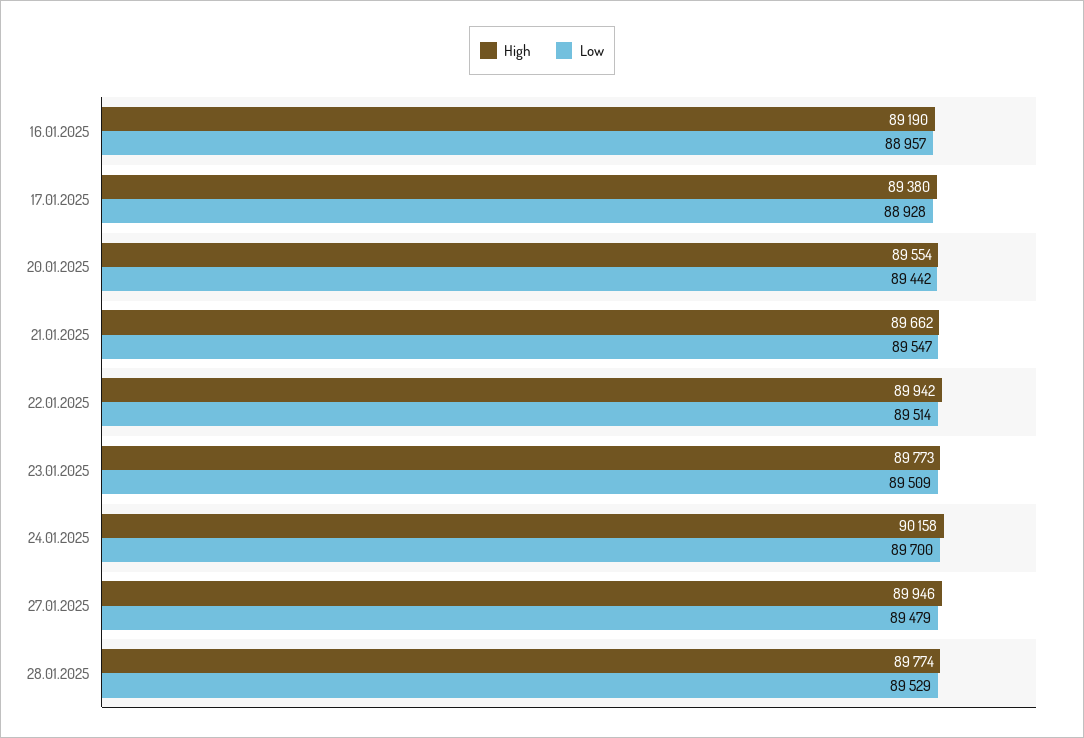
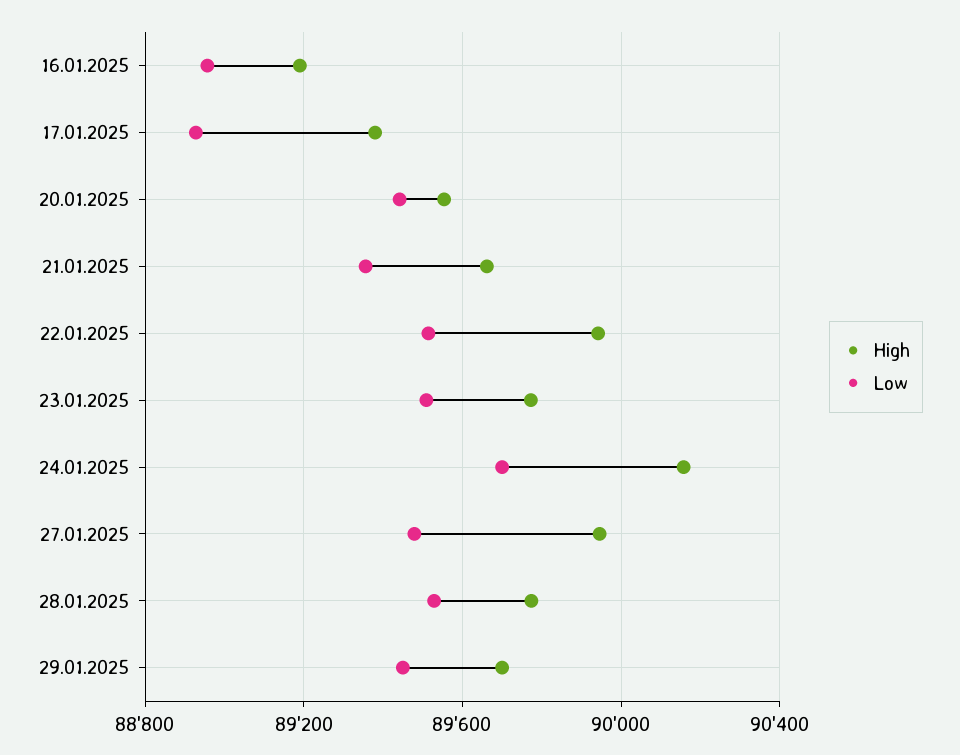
Low, 21.01.2025: 89547 -> 89350
High, 29.01.2025: none -> 89700
Low, 29.01.2025: none -> 89450

